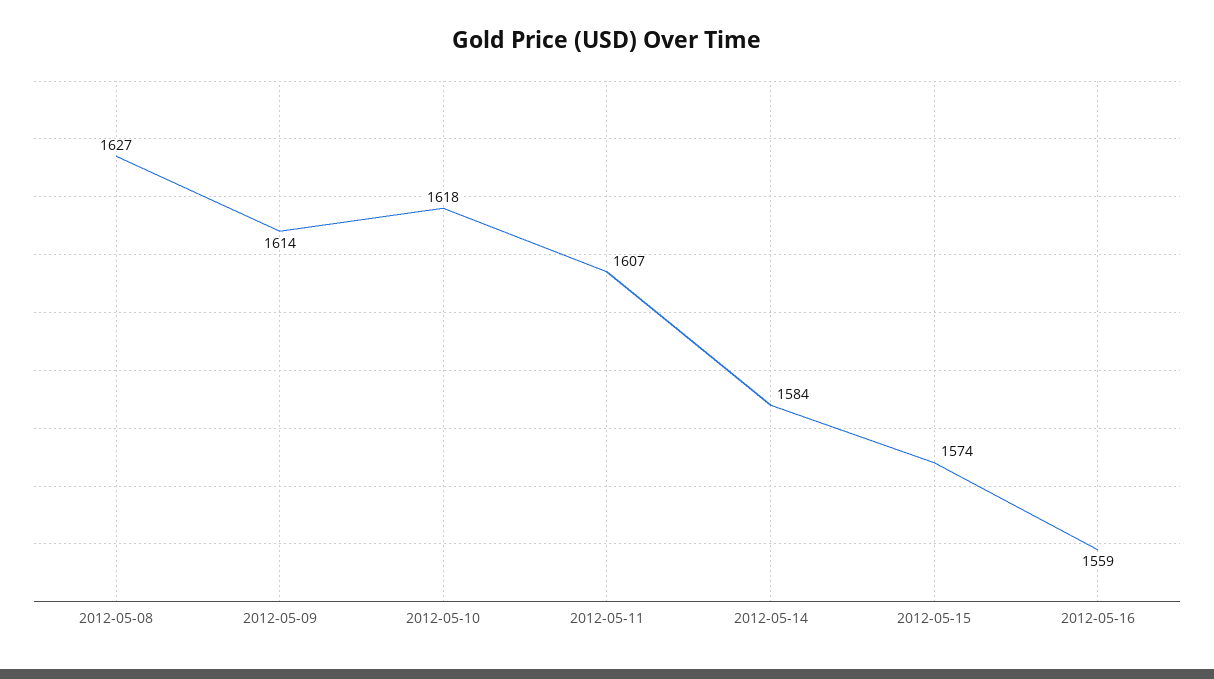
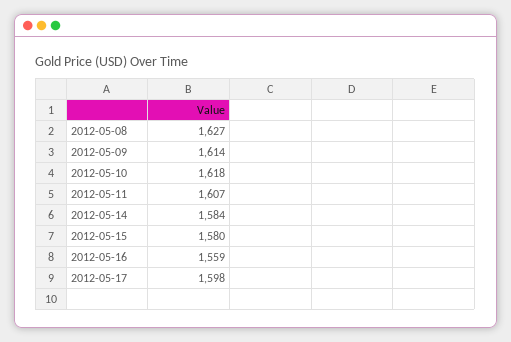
2012-05-15: 1574 -> 1580
2012-05-17: none -> 1598

